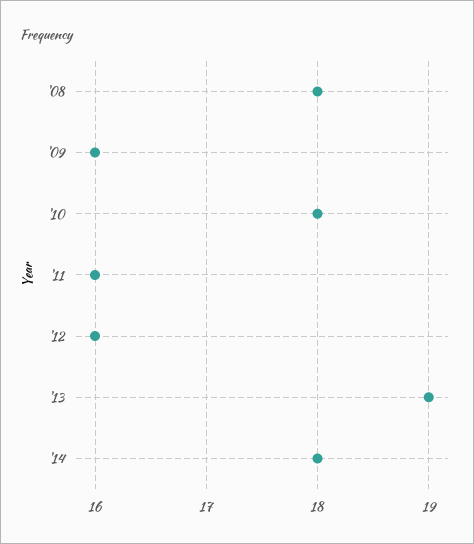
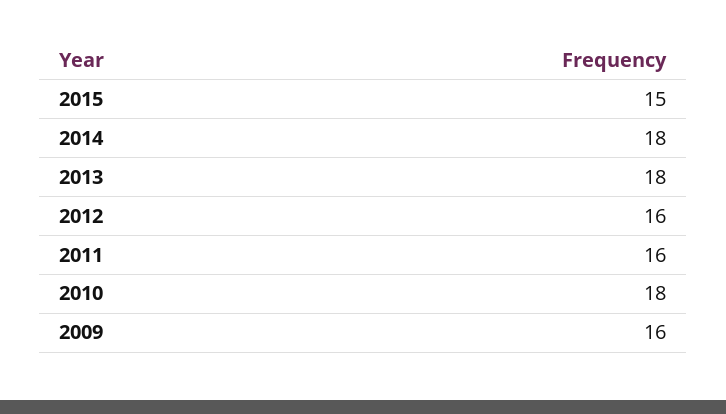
'08: 18 -> none
'13: 19 -> 18
2015: none -> 15

